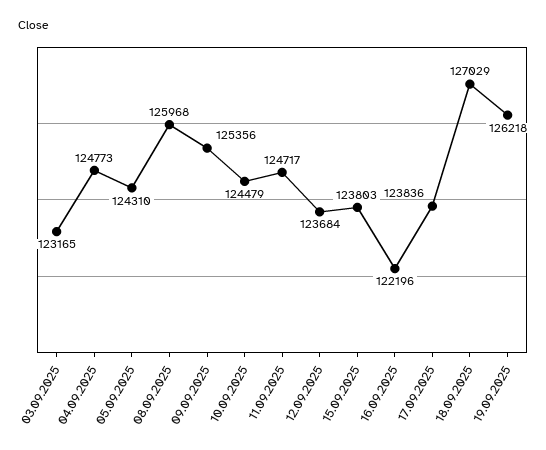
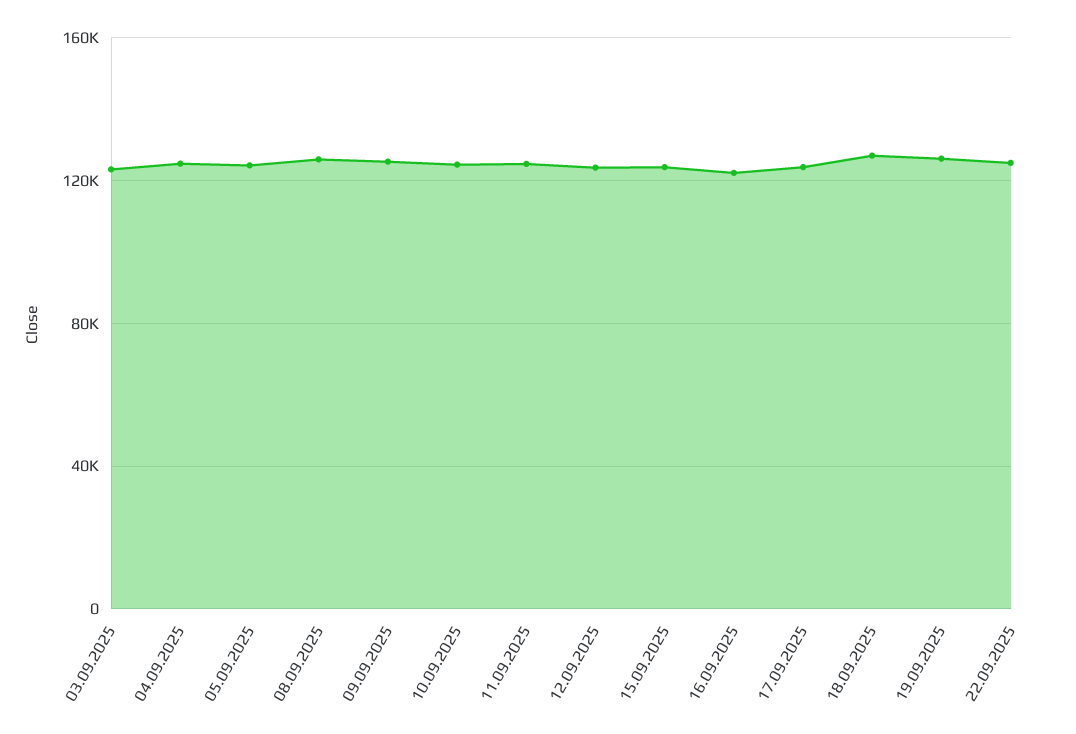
22.09.2025: none -> 125000

